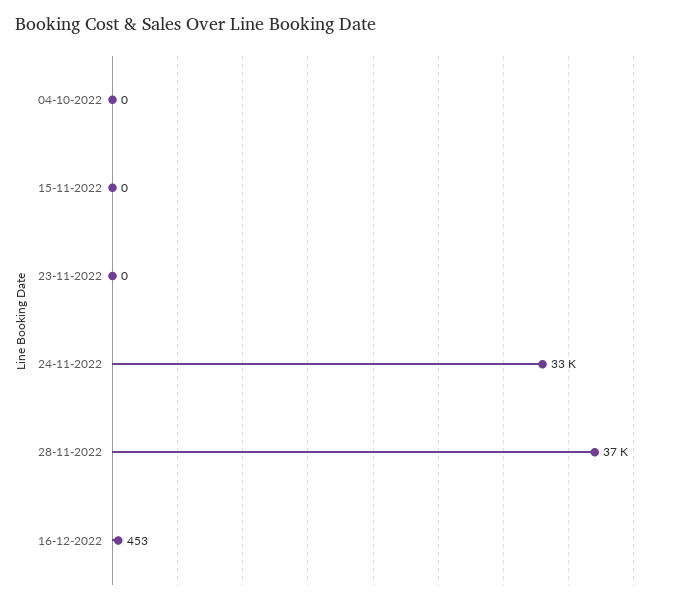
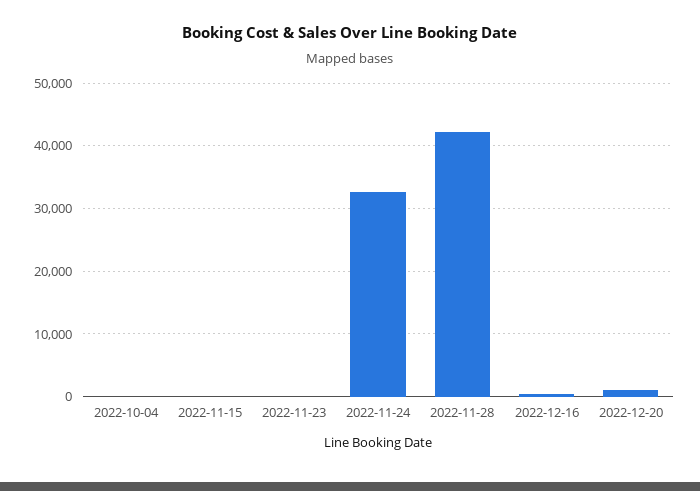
28-11-2022: 37000 -> 42000
2022-12-20: none -> 1000

